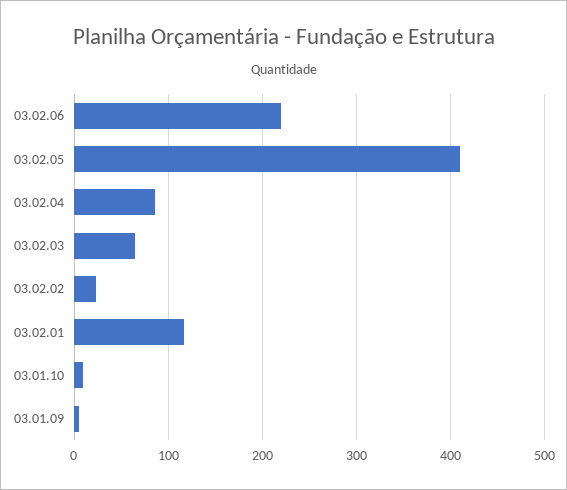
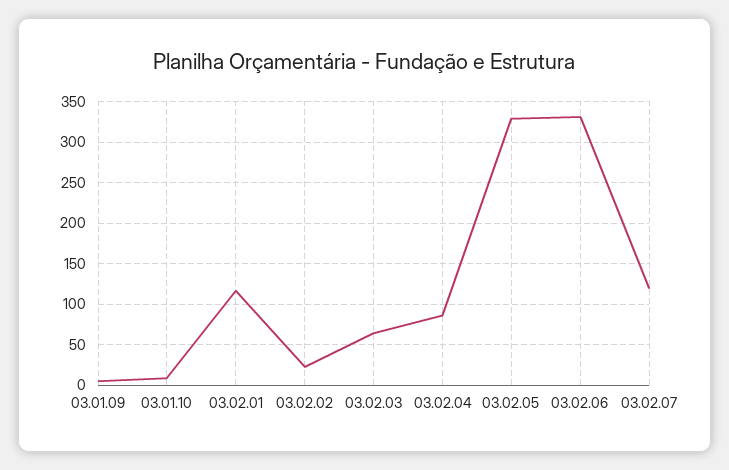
03.02.06: 220 -> 330
03.02.05: 410 -> 330
03.02.07: none -> 120

